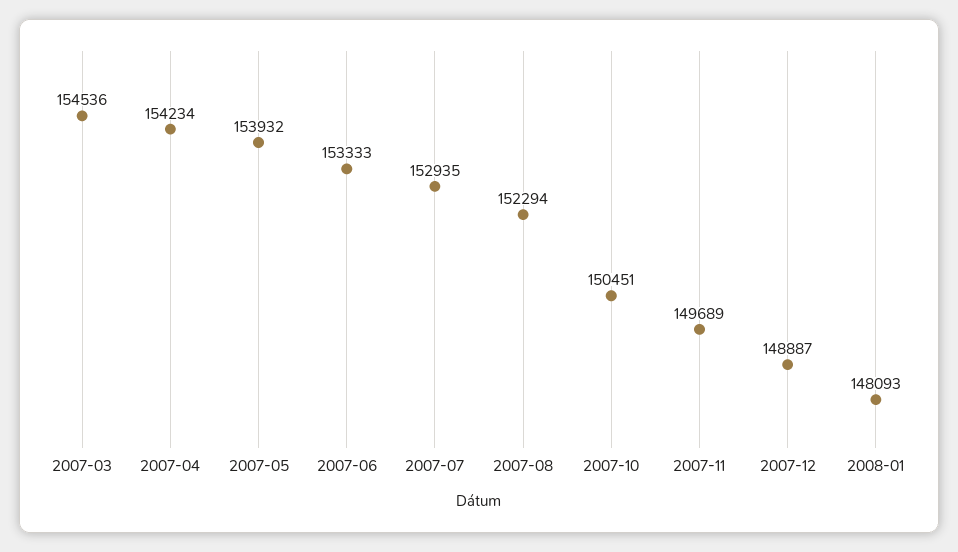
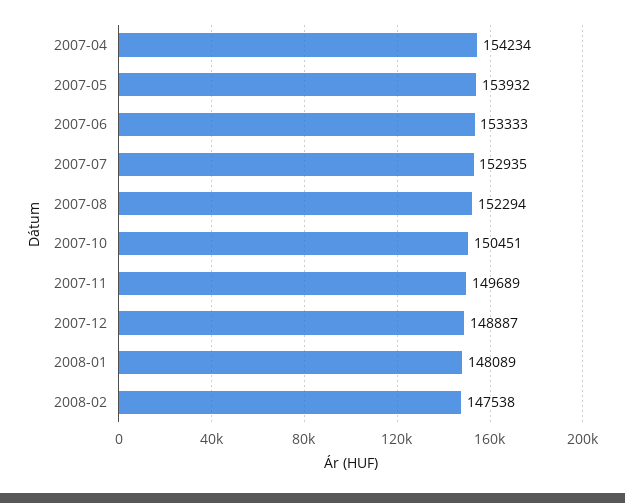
2007-03: 154536 -> none
2008-01: 148093 -> 148089
2008-02: none -> 147538

